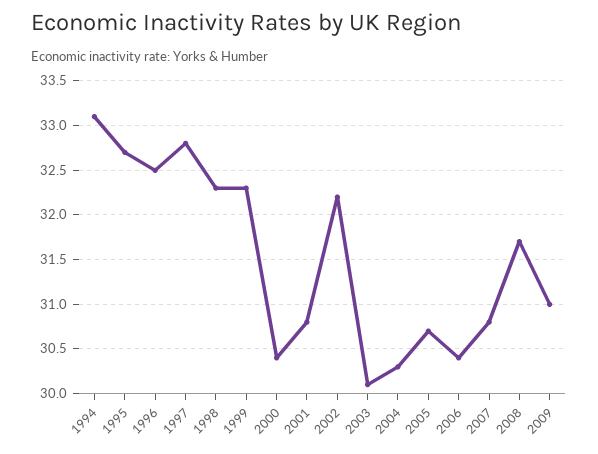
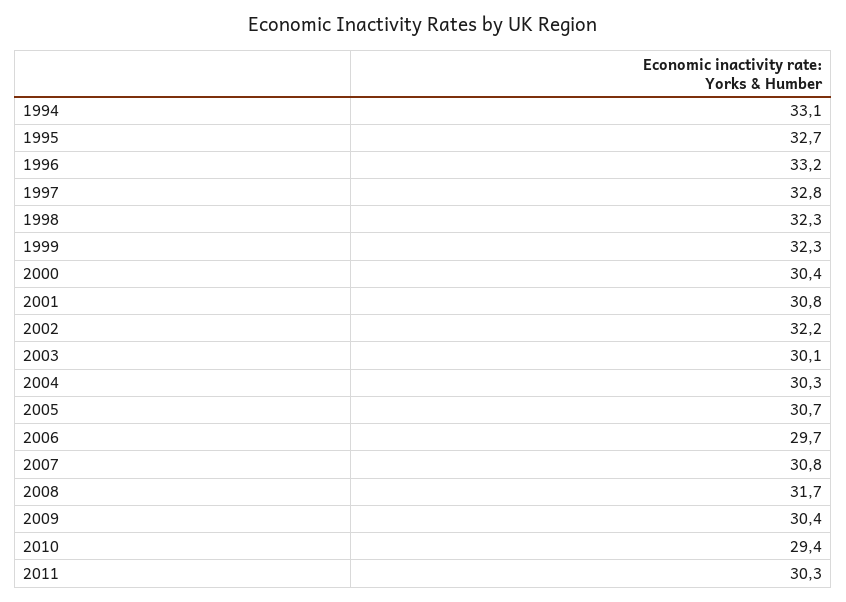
1996: 32.5 -> 33.2
2006: 30.4 -> 29.7
2009: 31 -> 30.4
2010: none -> 29.4
2011: none -> 30.3

